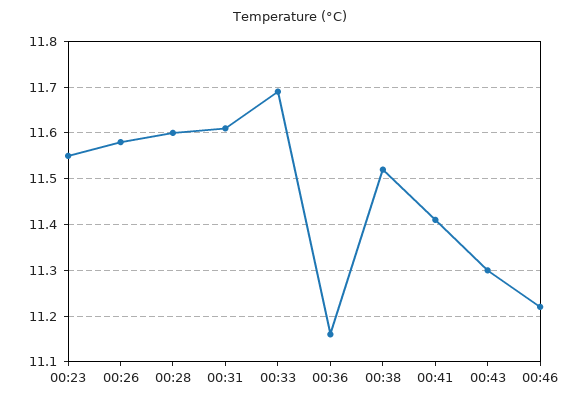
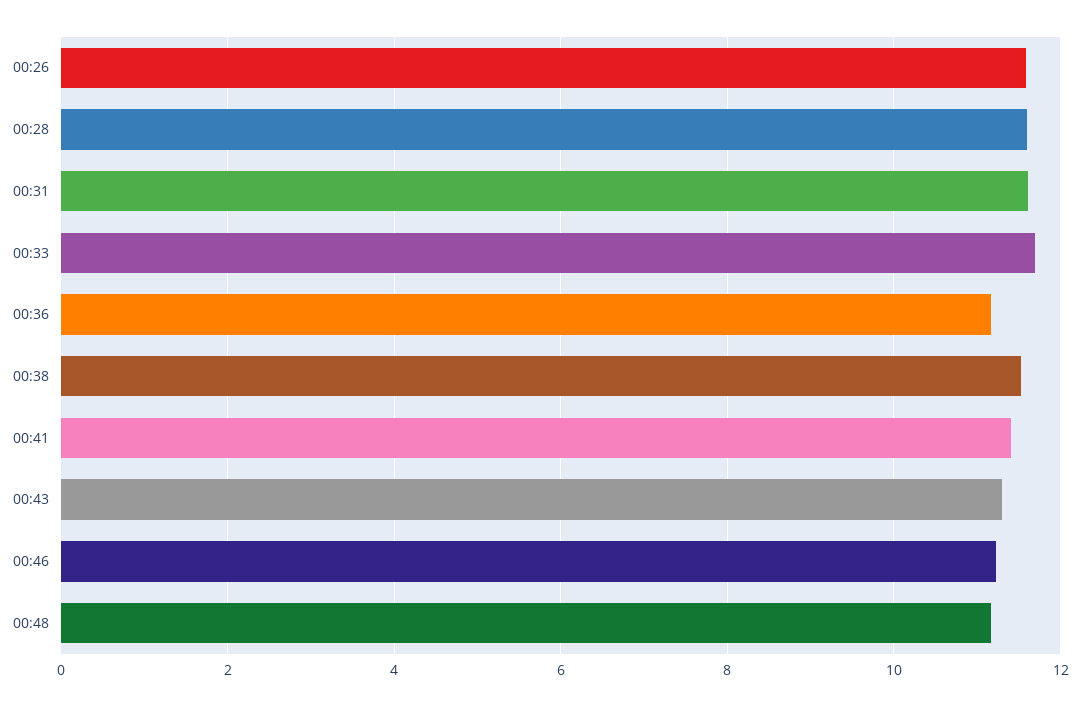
00:23: 11.55 -> none
00:48: none -> 11.2

